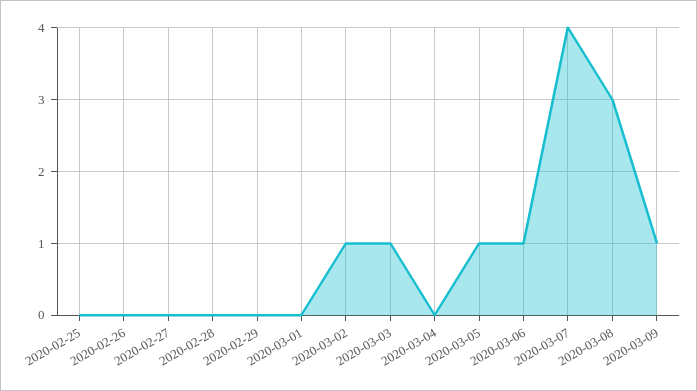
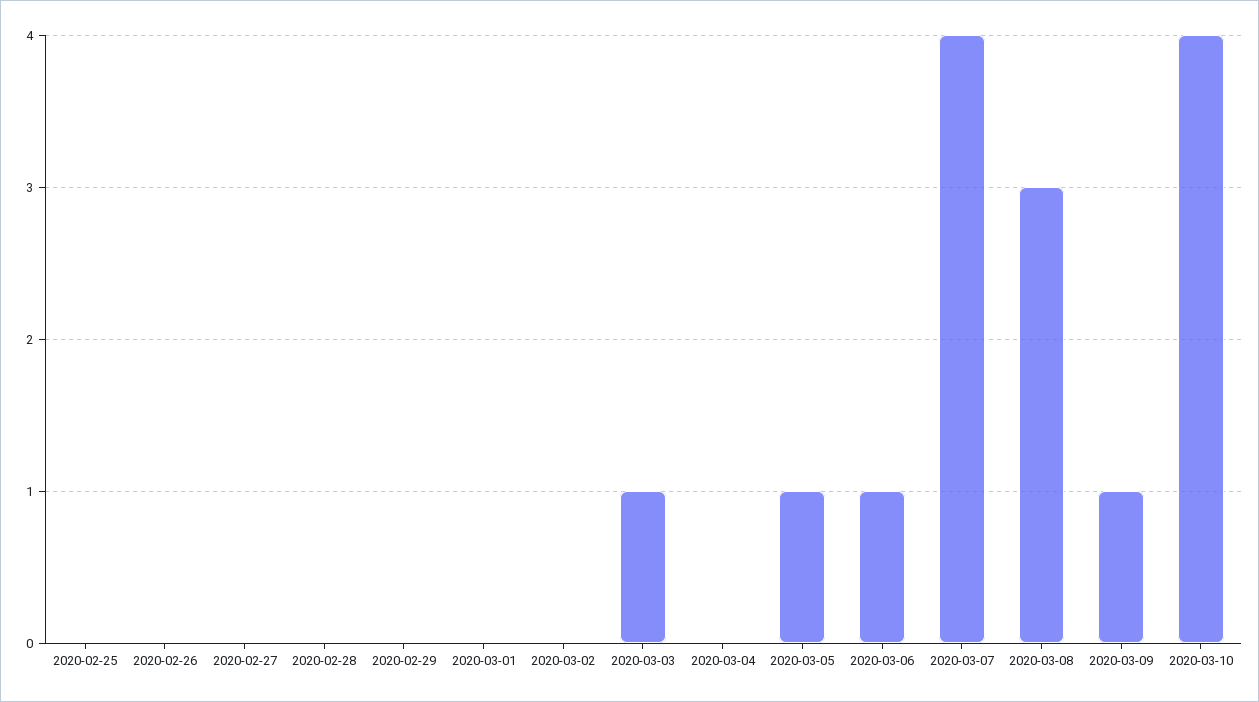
2020-03-02: 1 -> 0
2020-03-10: none -> 4

